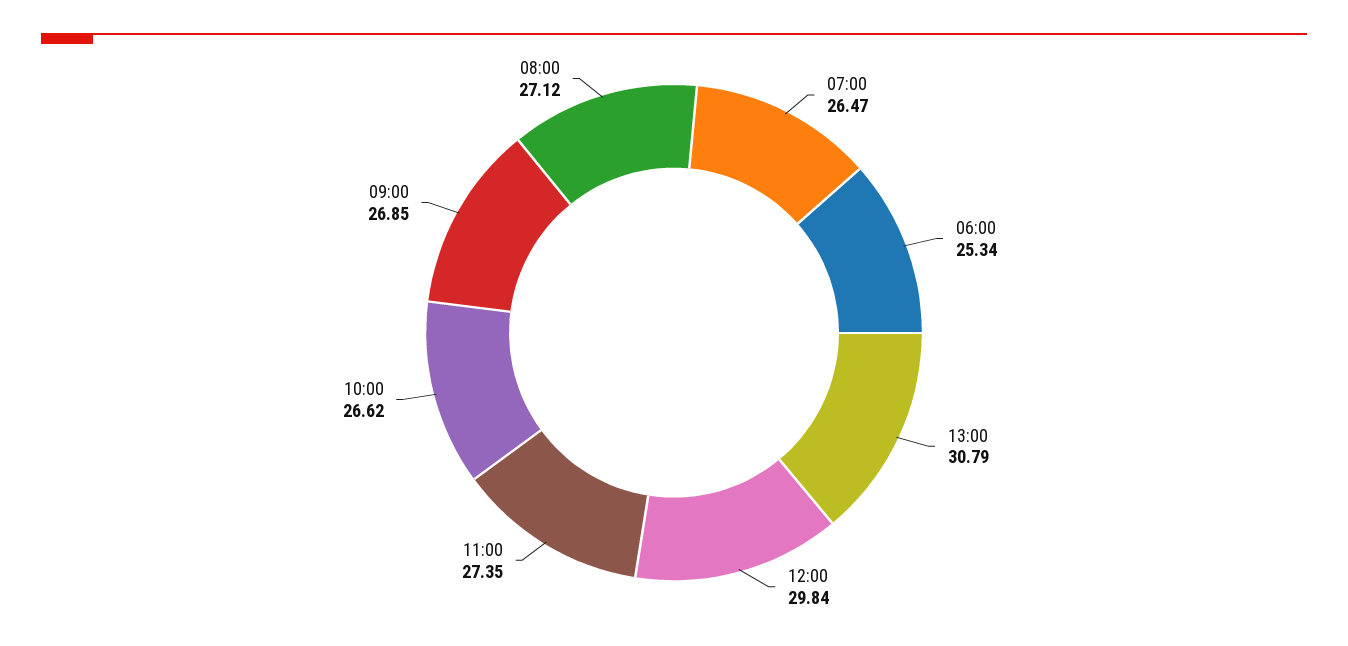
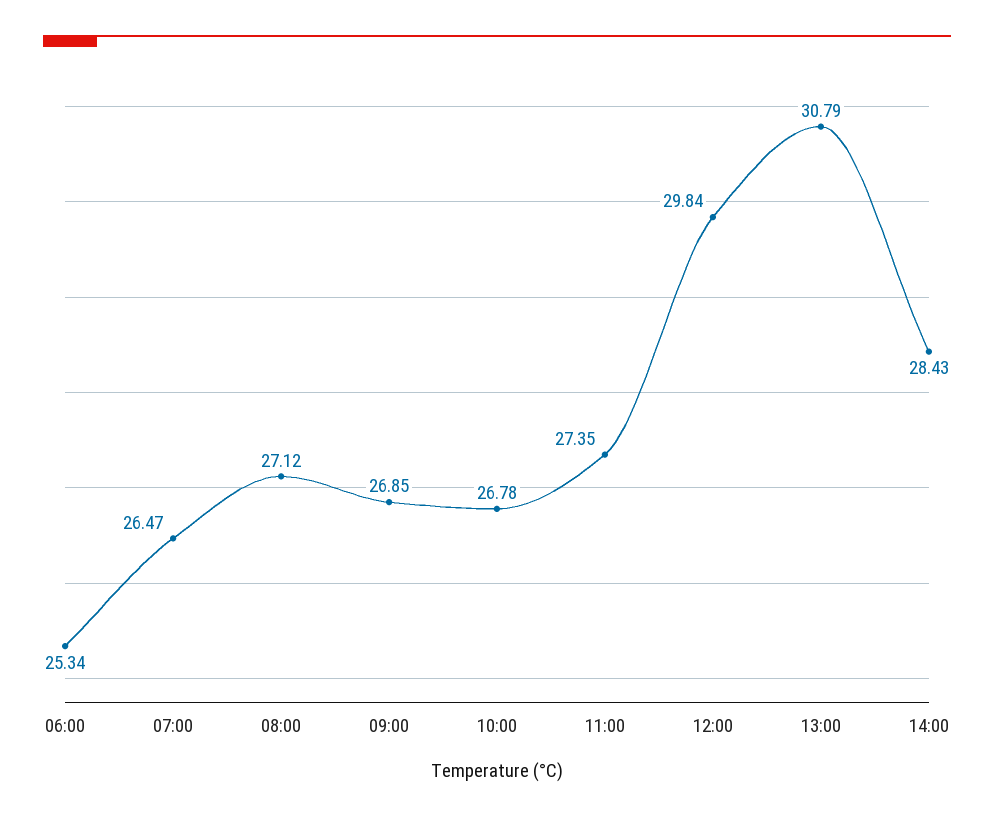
10:00: 26.62 -> 26.78
14:00: none -> 28.43

